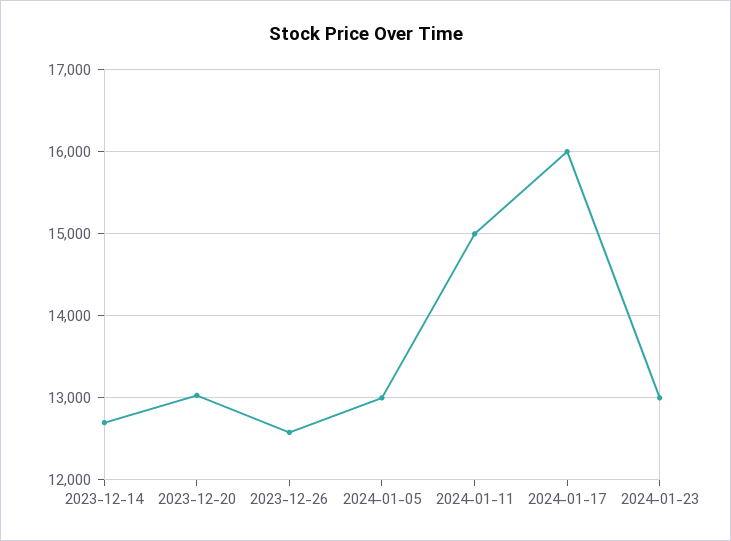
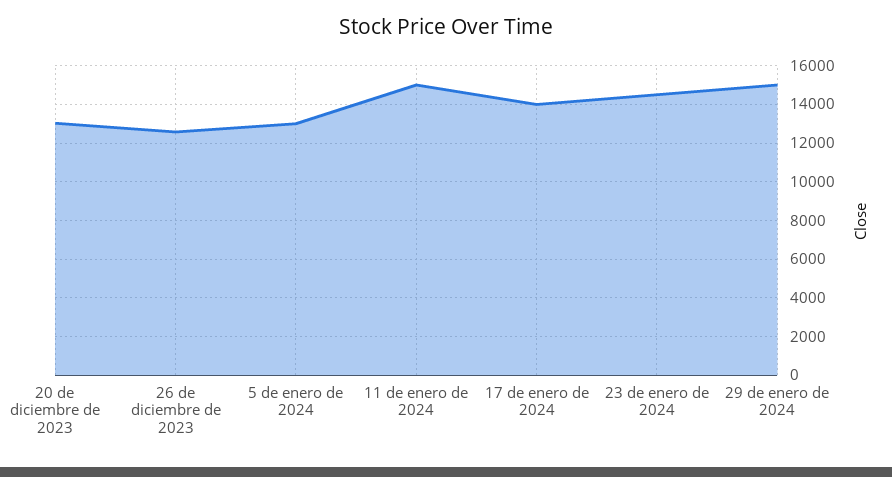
2023-12-14: 12700 -> none
2024-01-17: 16000 -> 14000
2024-01-23: 13000 -> 14500
29 de enero de 2024: none -> 15000

